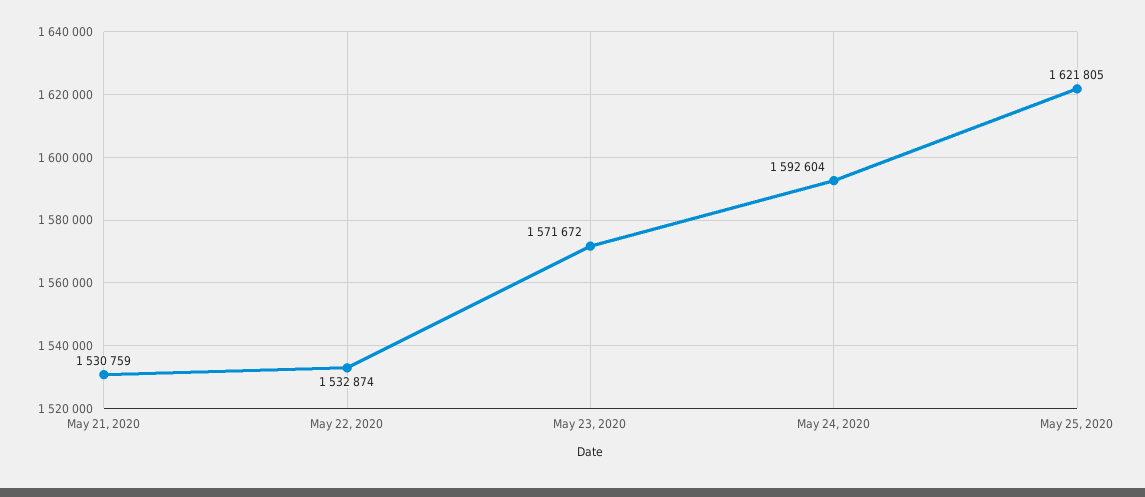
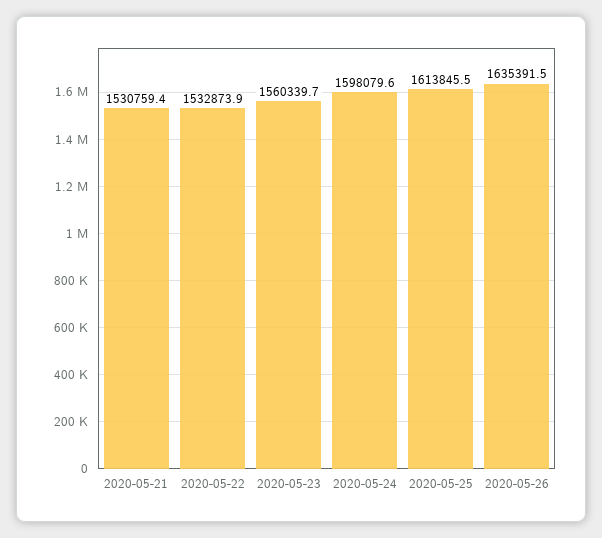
May 23, 2020: 1571672 -> 1560339.7
May 24, 2020: 1592604 -> 1598079.6
May 25, 2020: 1621805 -> 1613845.5
2020-05-26: none -> 1635391.5

